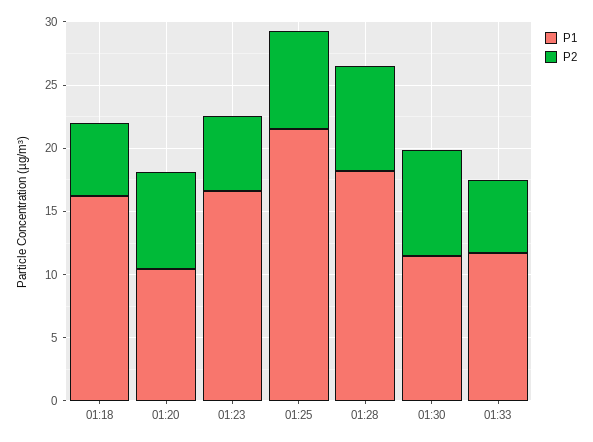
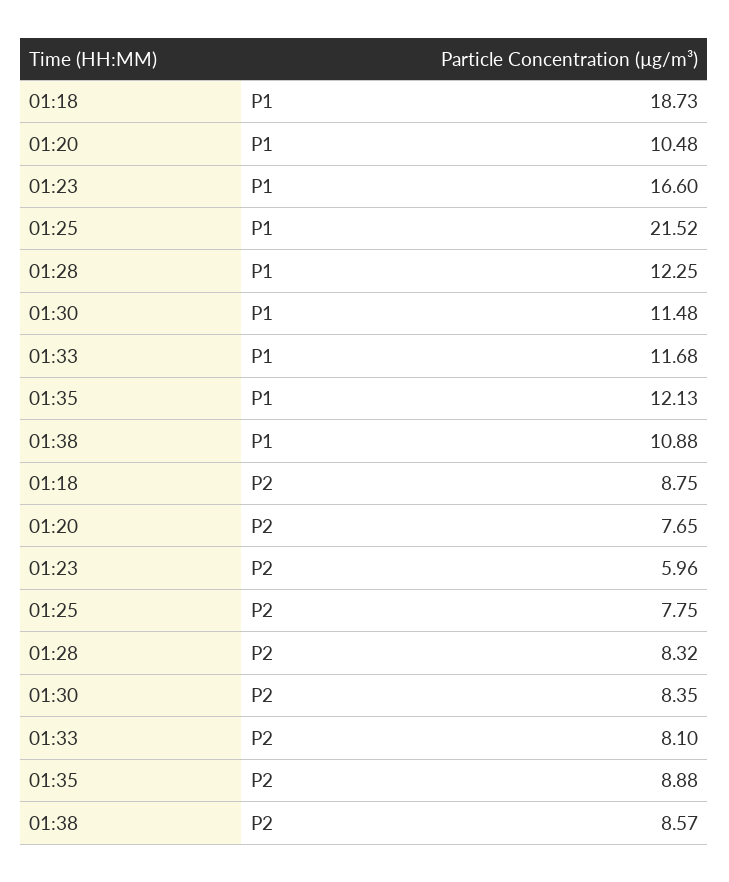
P1, 01:18: 16 -> 18.73
P2, 01:18: 6 -> 8.75
P1, 01:28: 18 -> 12.25
P2, 01:33: 6 -> 8.1
P1, 01:35: none -> 12.13
P1, 01:38: none -> 10.88
P2, 01:35: none -> 8.88
P2, 01:38: none -> 8.57

